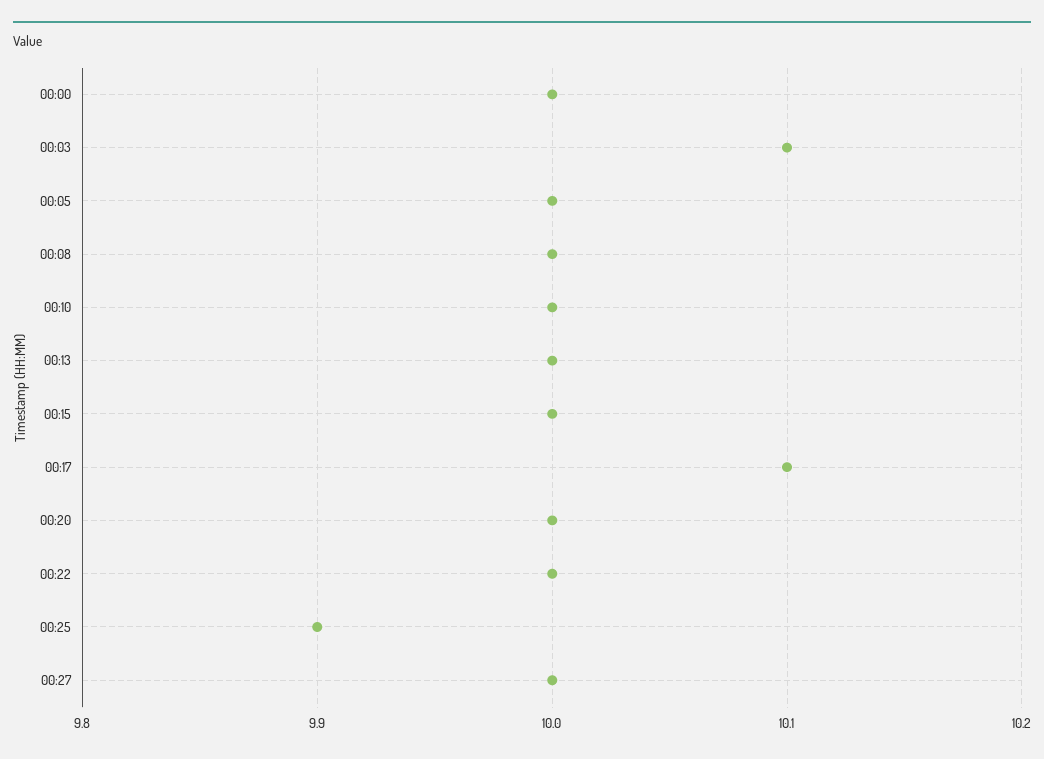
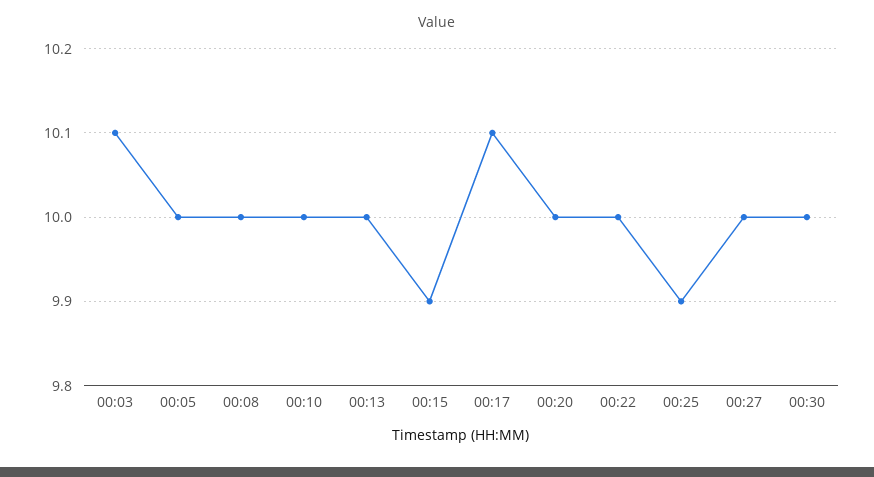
00:00: 10 -> none
00:15: 10 -> 9.9
00:30: none -> 10

